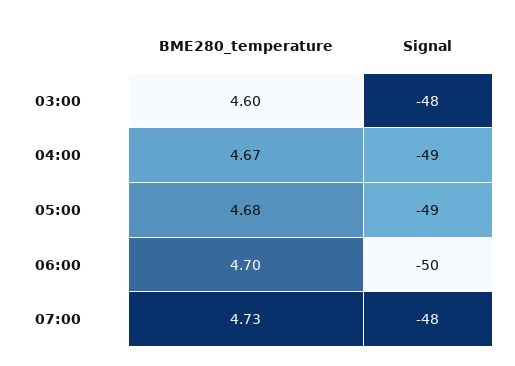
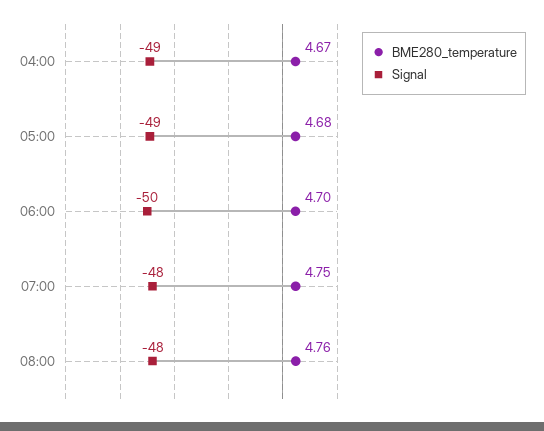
BME280_temperature, 03:00: 4.6 -> none
Signal, 03:00: -48 -> none
BME280_temperature, 07:00: 4.73 -> 4.75
BME280_temperature, 08:00: none -> 4.76
Signal, 08:00: none -> -48

